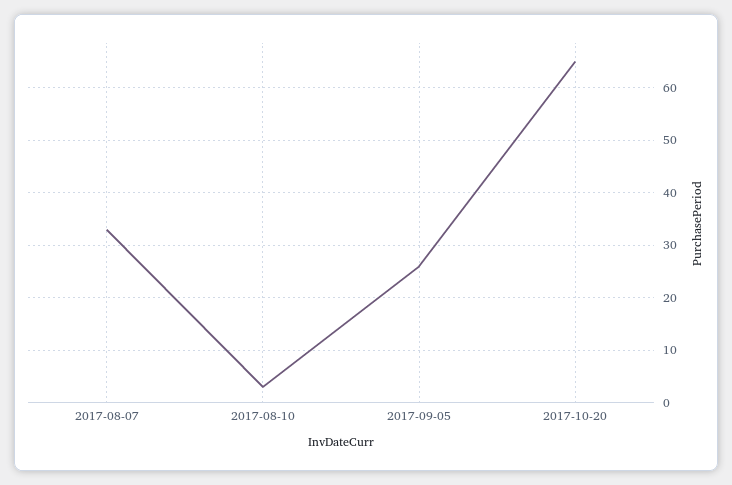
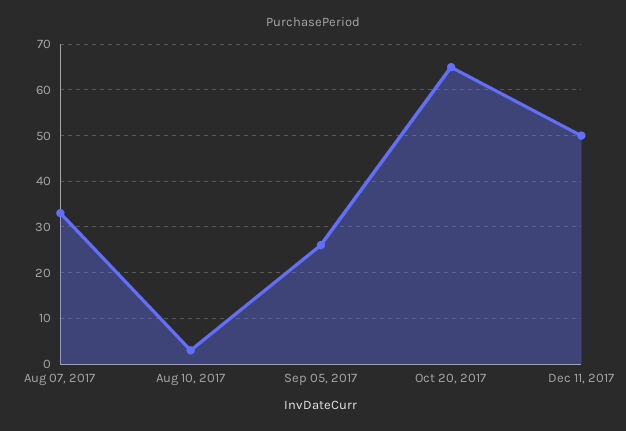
Dec 11, 2017: none -> 50

